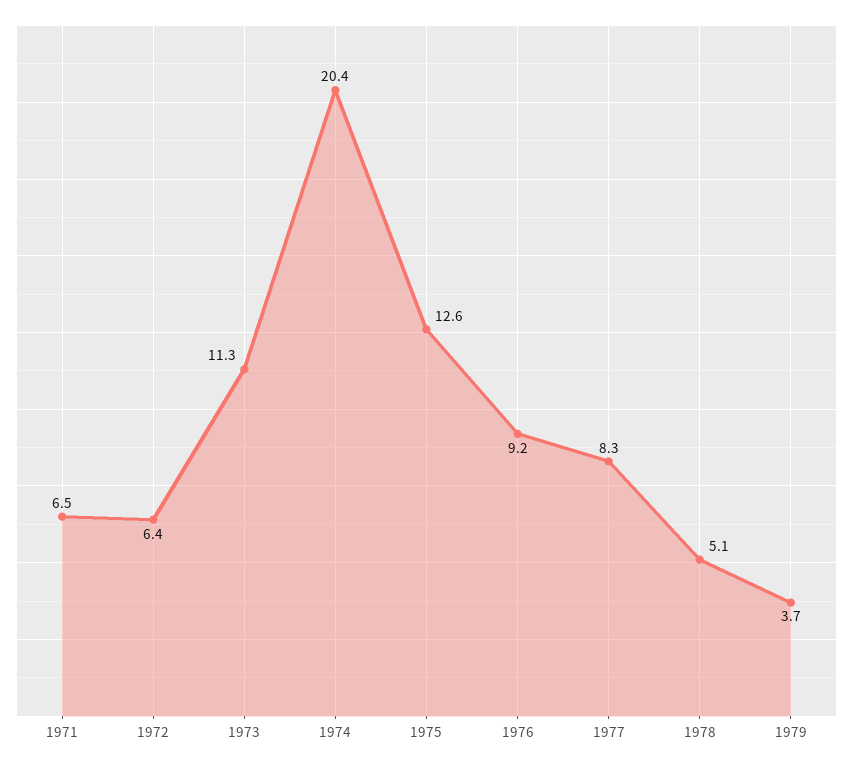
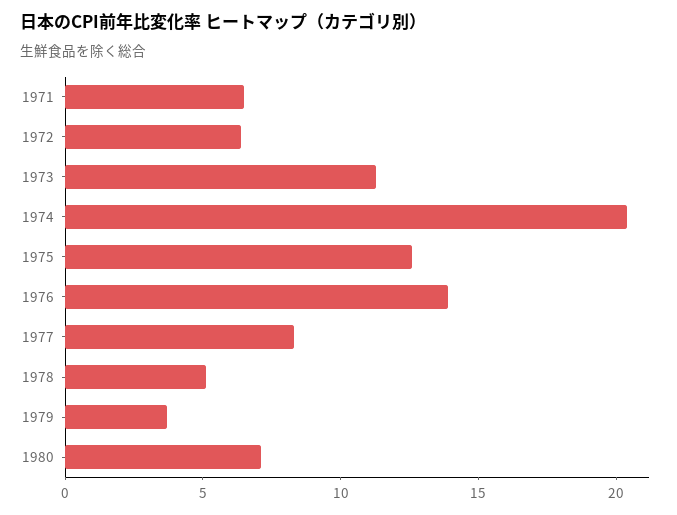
1976: 9.2 -> 14
1980: none -> 7

